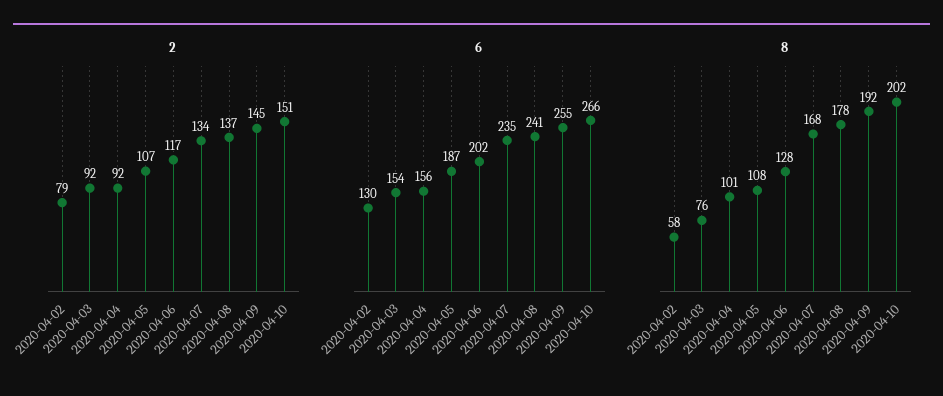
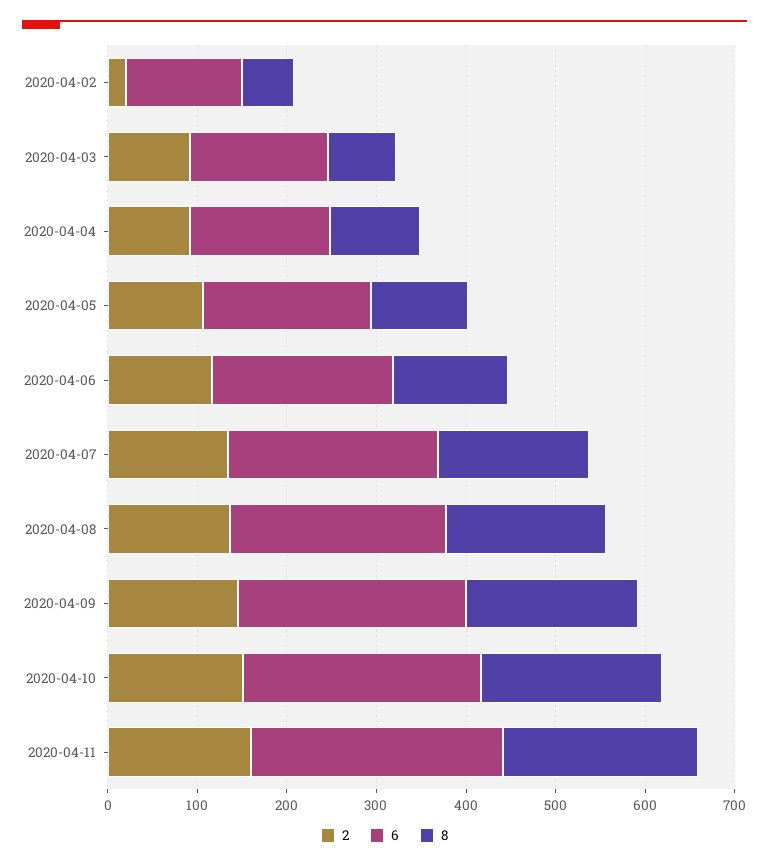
2, 2020-04-02: 79 -> 20
2, 2020-04-11: none -> 160
6, 2020-04-11: none -> 280
8, 2020-04-11: none -> 220

